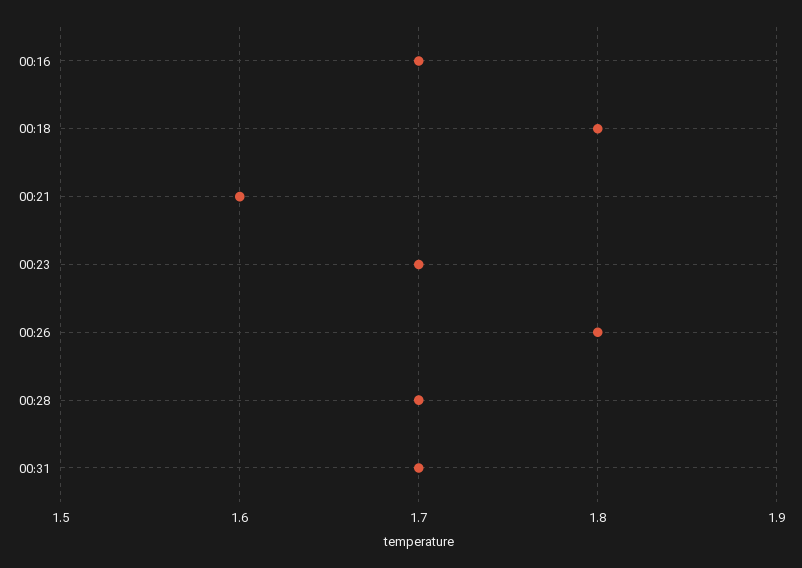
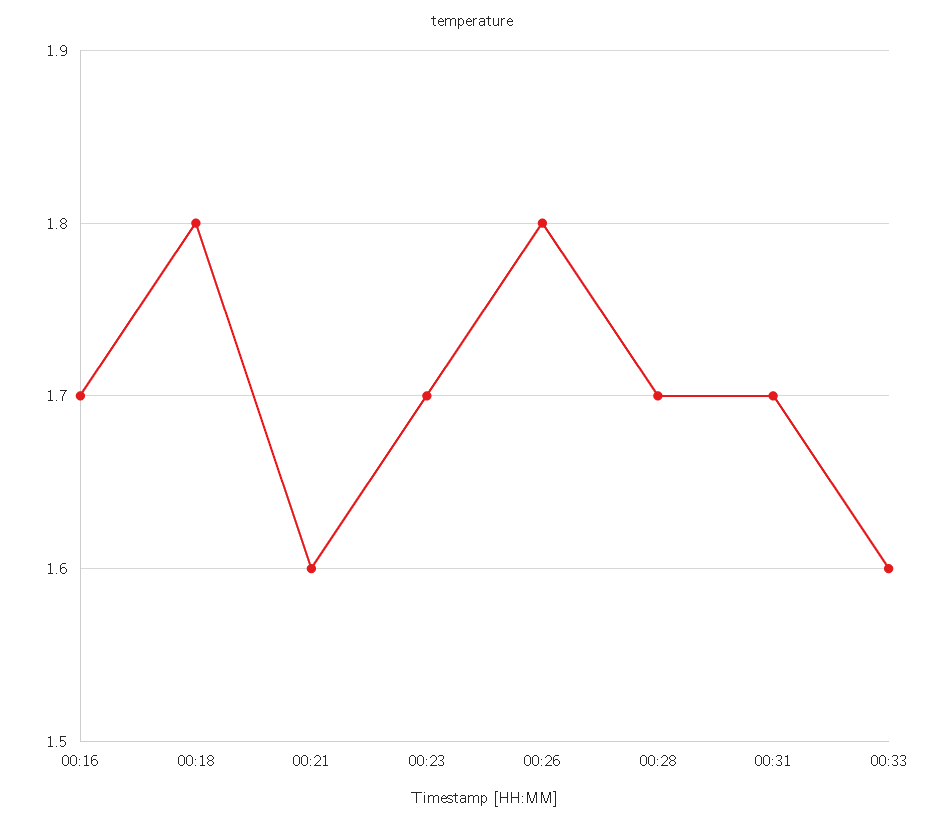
00:33: none -> 1.6

